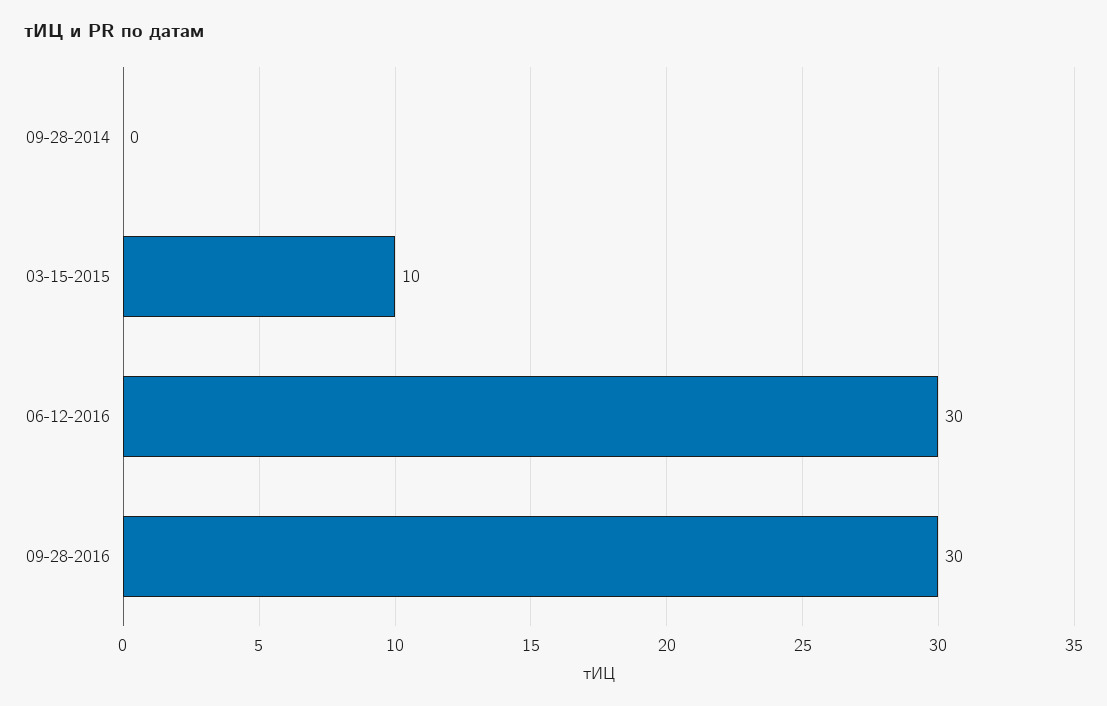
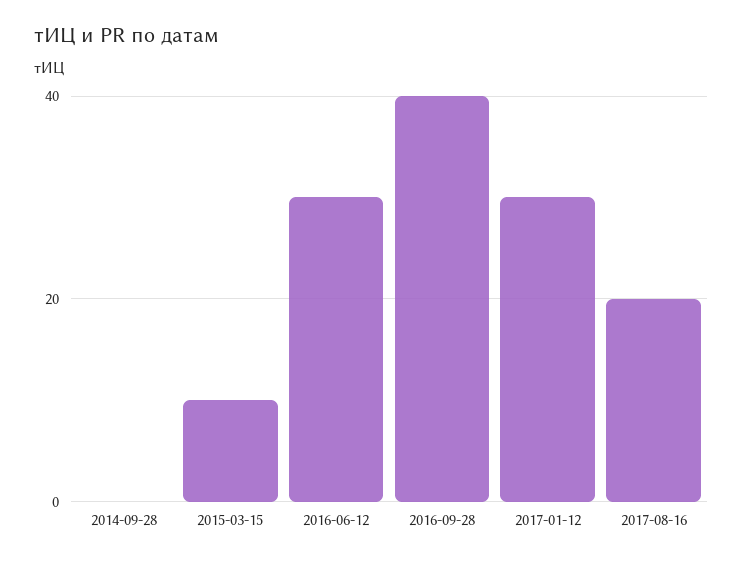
09-28-2016: 30 -> 40
2017-01-12: none -> 30
2017-08-16: none -> 20

